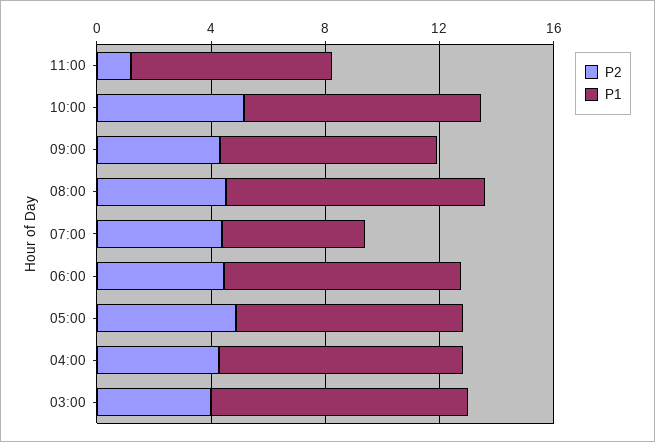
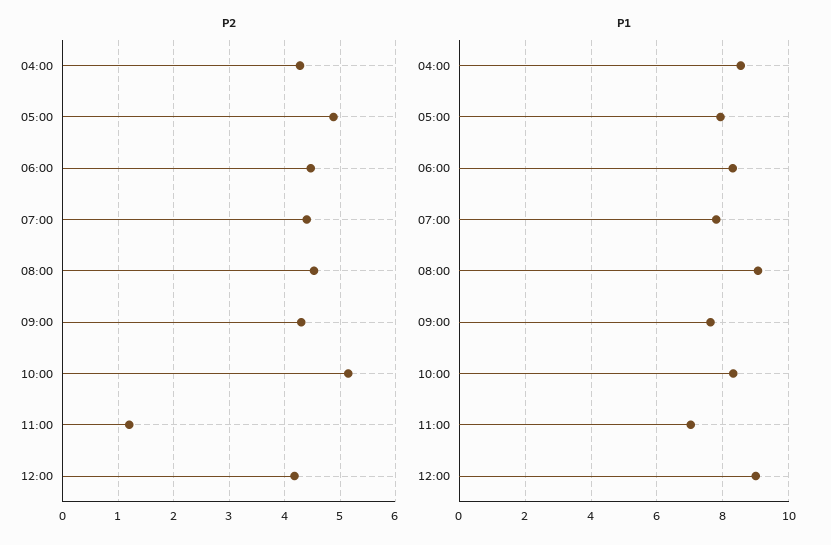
P1, 07:00: 5 -> 7.8
P2, 03:00: 4 -> none
P1, 03:00: 9 -> none
P2, 12:00: none -> 4.2
P1, 12:00: none -> 9

